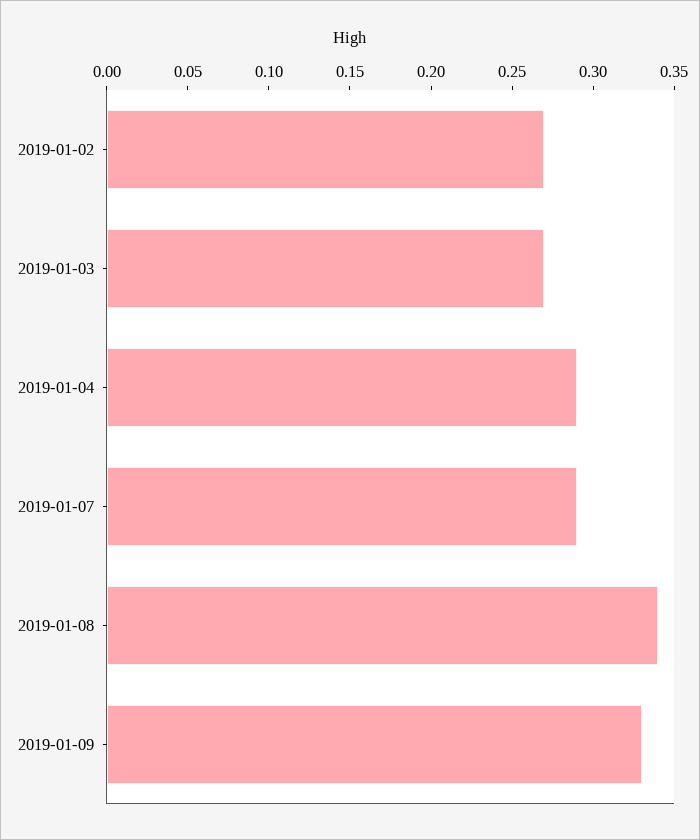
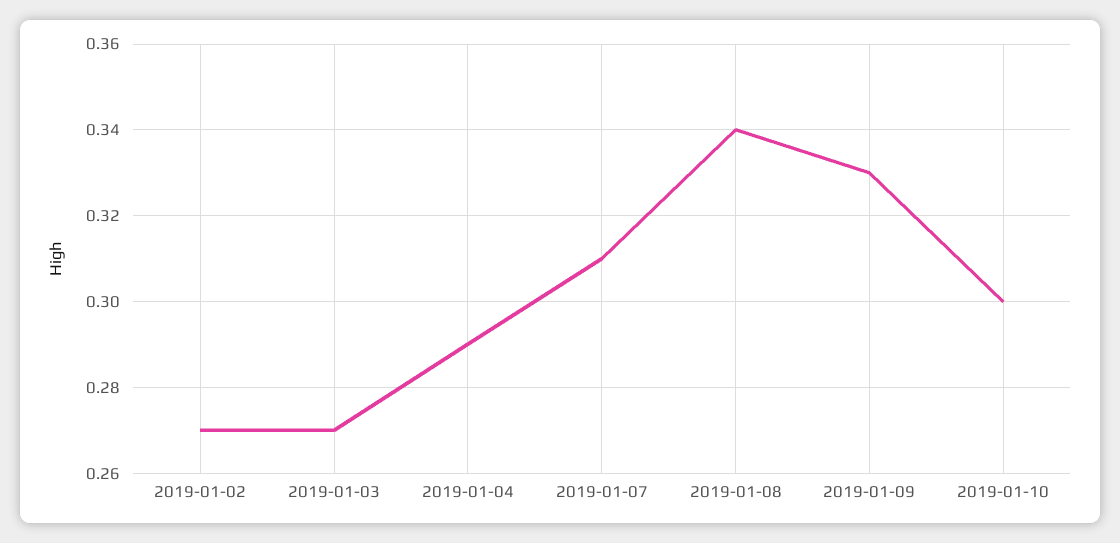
2019-01-07: 0.29 -> 0.31
2019-01-10: none -> 0.3

